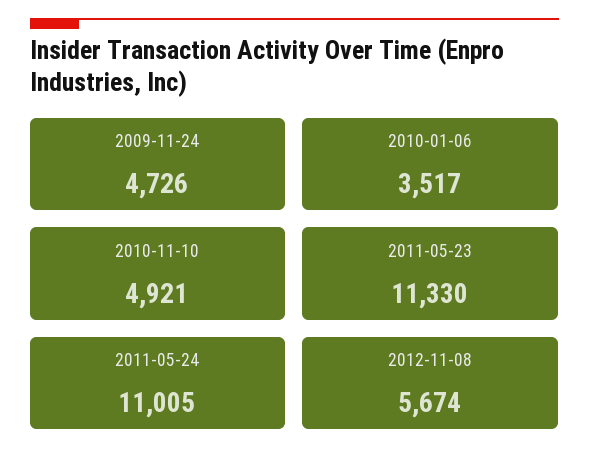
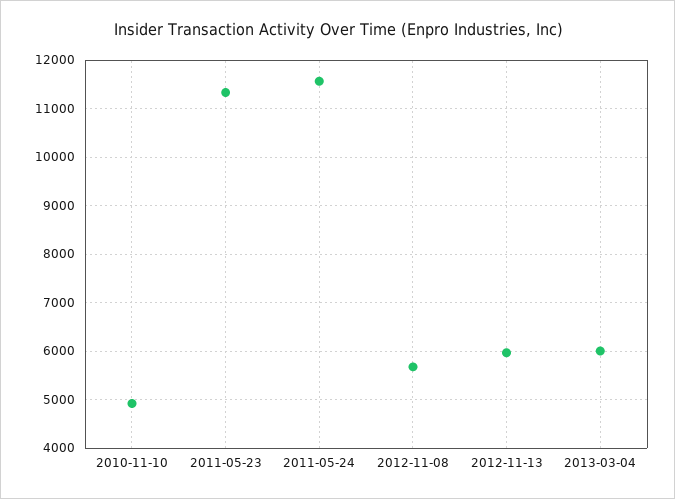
2009-11-24: 4726 -> none
2010-01-06: 3517 -> none
2011-05-24: 11005 -> 11600
2012-11-13: none -> 6000
2013-03-04: none -> 6000

